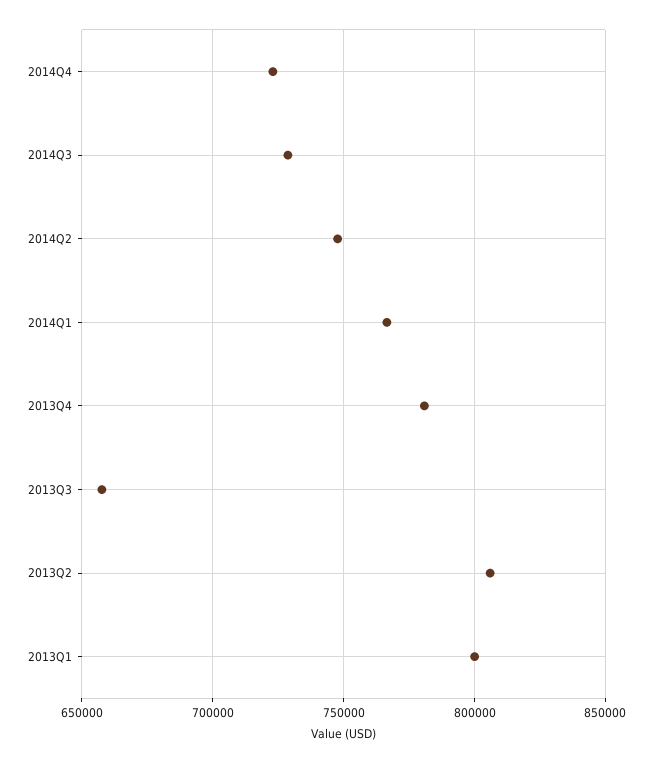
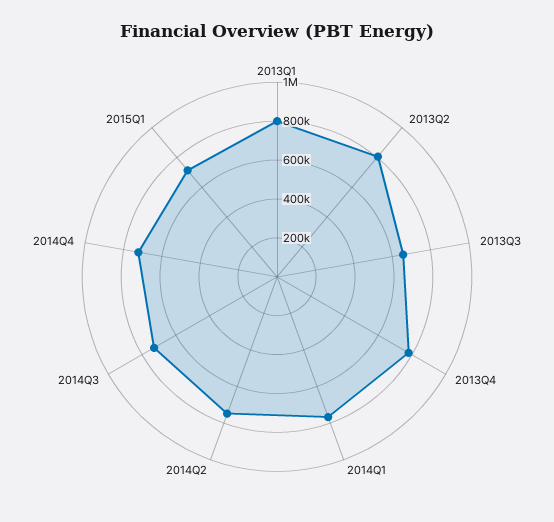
2015Q1: none -> 700000

